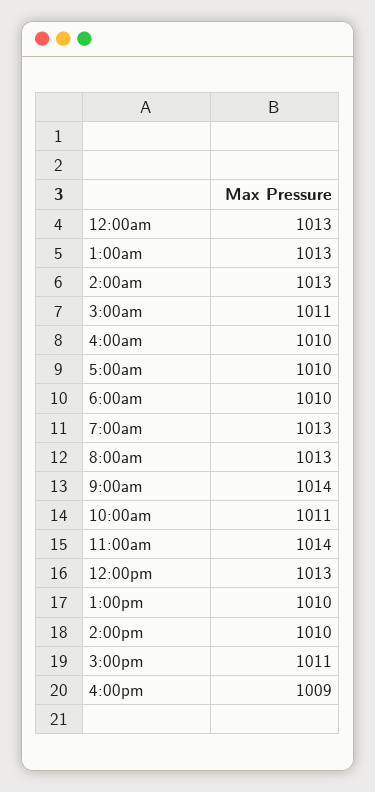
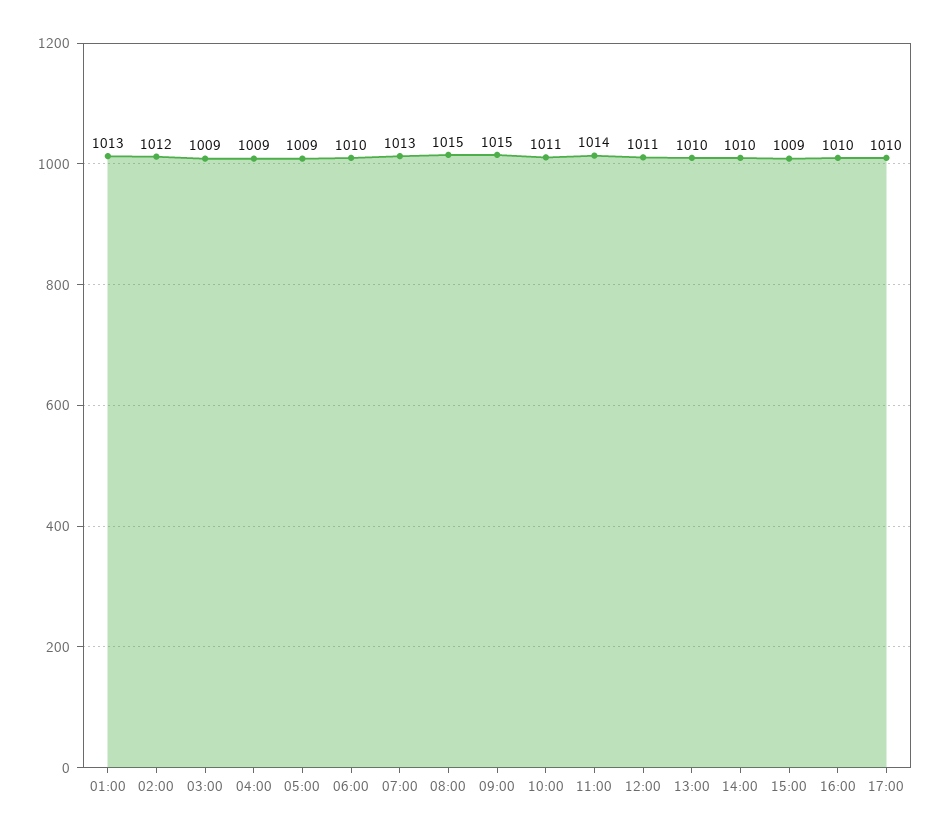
12:00am: 1013 -> none
2:00am: 1013 -> 1012
3:00am: 1011 -> 1009
4:00am: 1010 -> 1009
5:00am: 1010 -> 1009
8:00am: 1013 -> 1015
9:00am: 1014 -> 1015
12:00pm: 1013 -> 1011
3:00pm: 1011 -> 1009
4:00pm: 1009 -> 1010
17:00: none -> 1010

